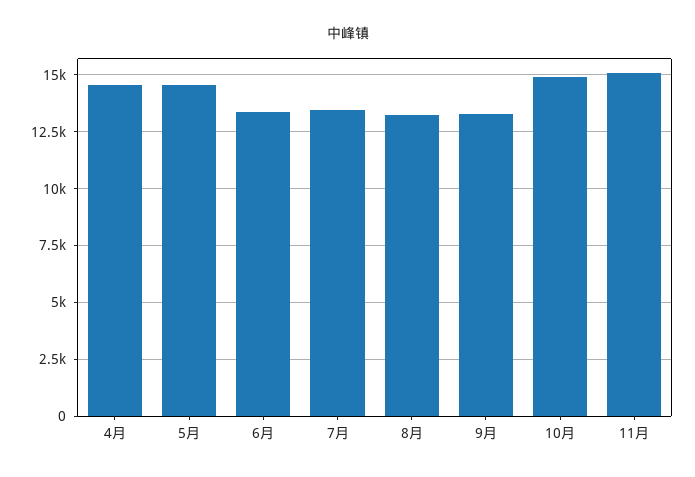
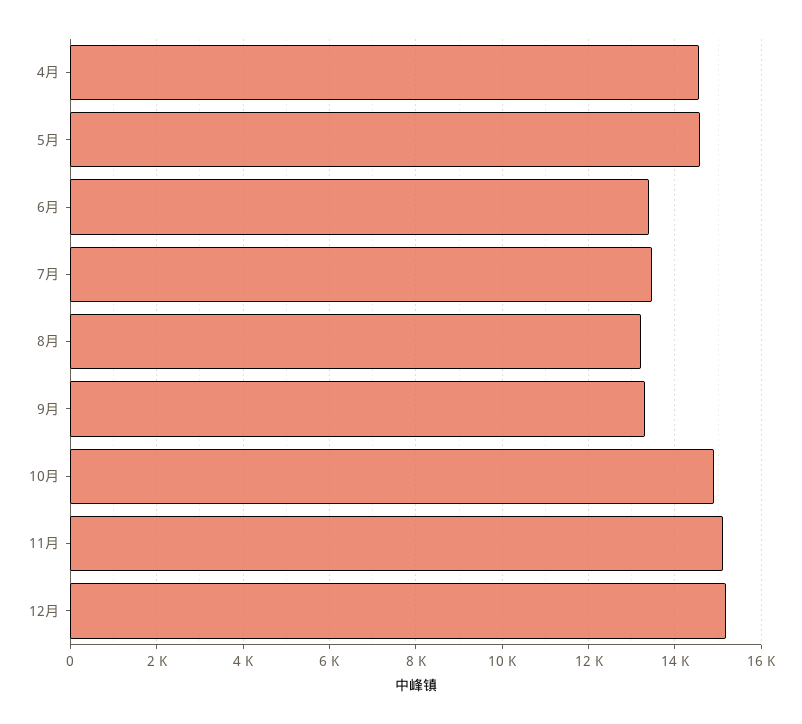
12月: none -> 15200

